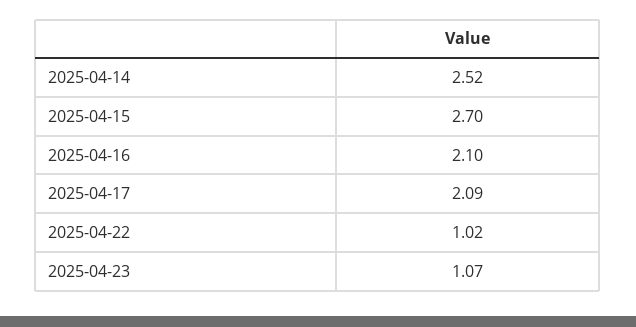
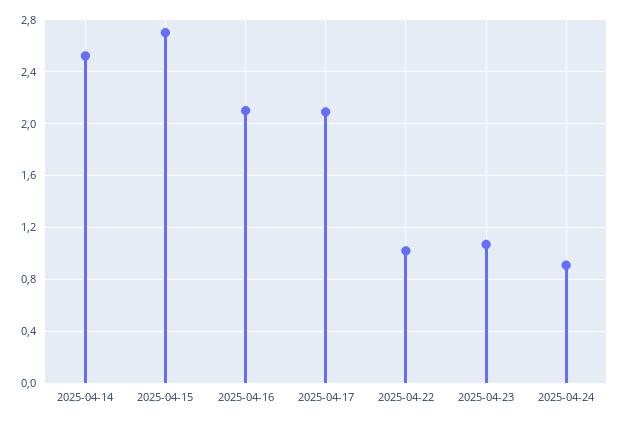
2025-04-24: none -> 0.9

